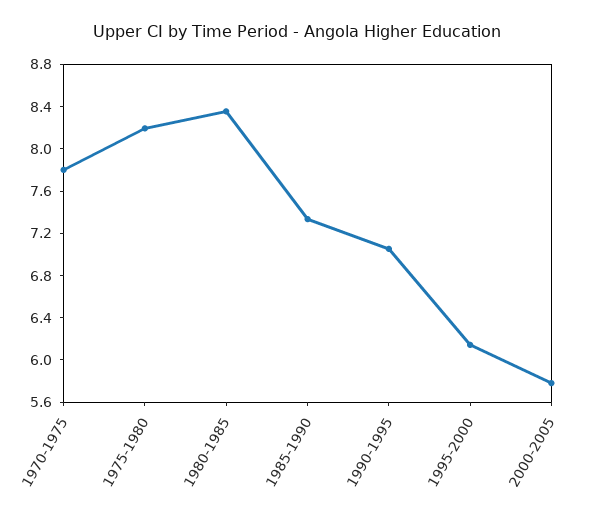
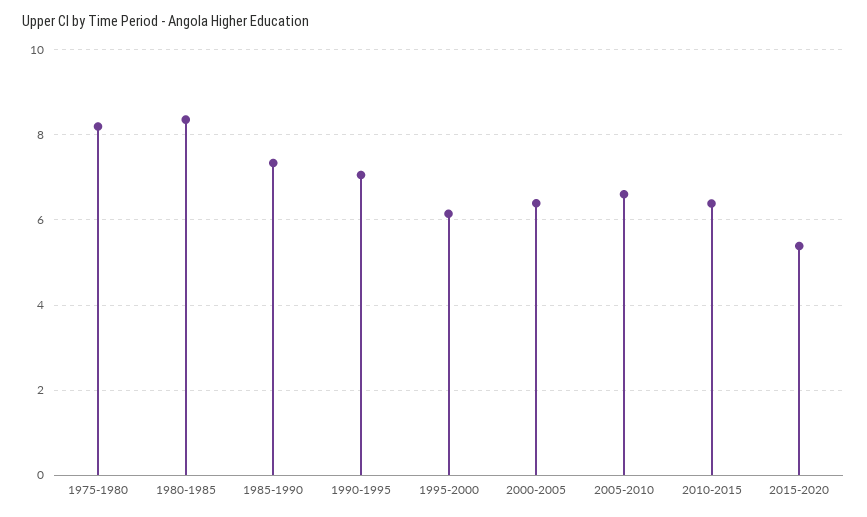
1970-1975: 7.8 -> none
2000-2005: 5.8 -> 6.4
2005-2010: none -> 6.6
2010-2015: none -> 6.4
2015-2020: none -> 5.4

